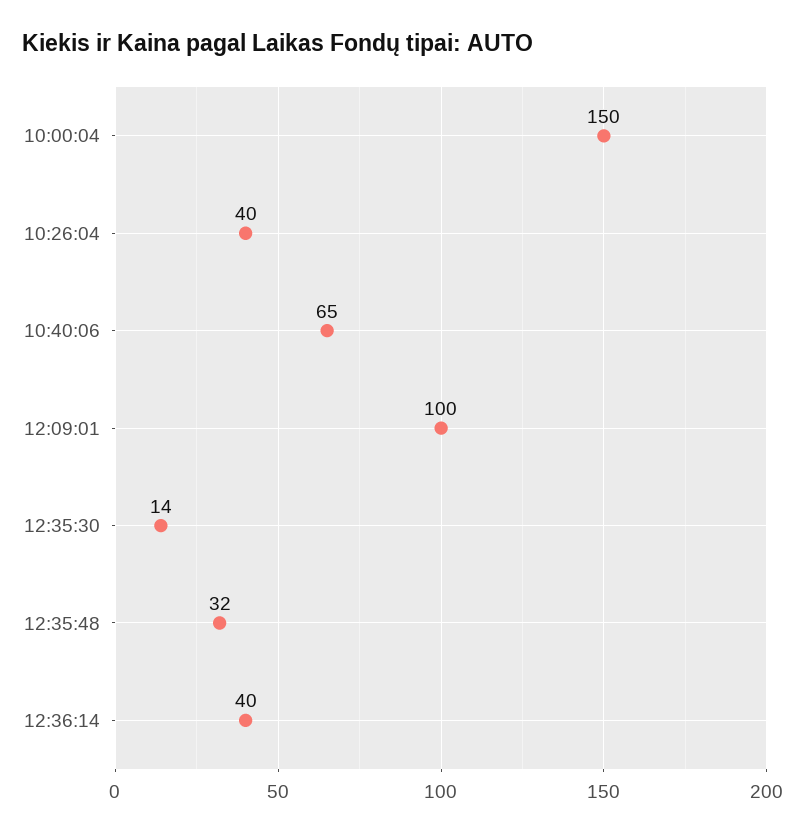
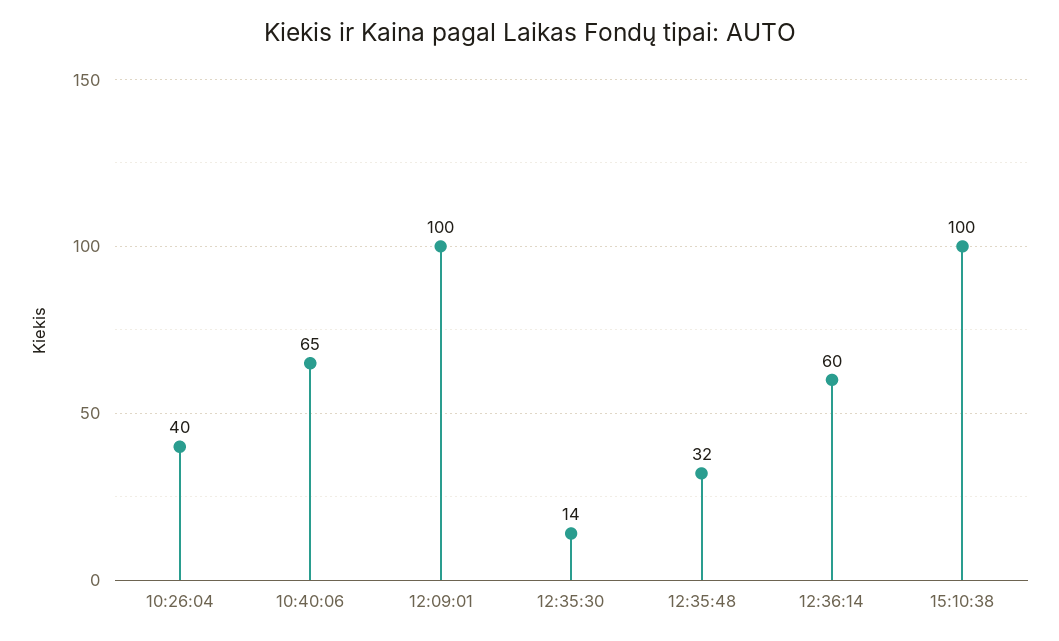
10:00:04: 150 -> none
12:36:14: 40 -> 60
15:10:38: none -> 100

